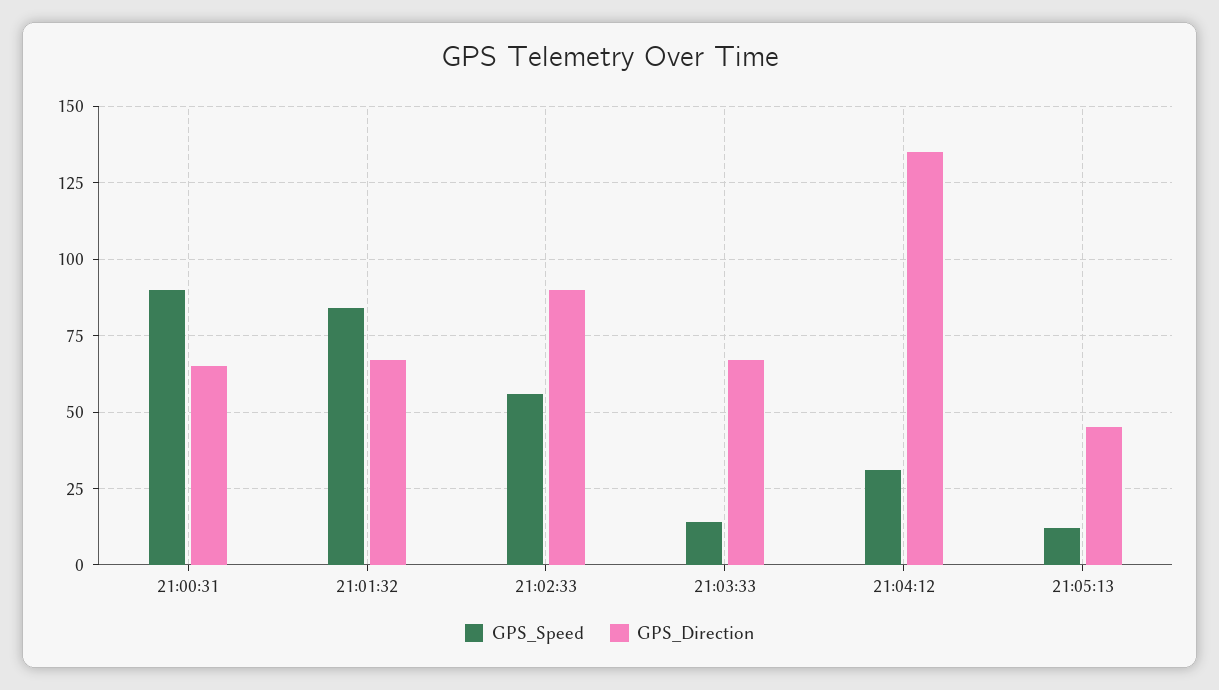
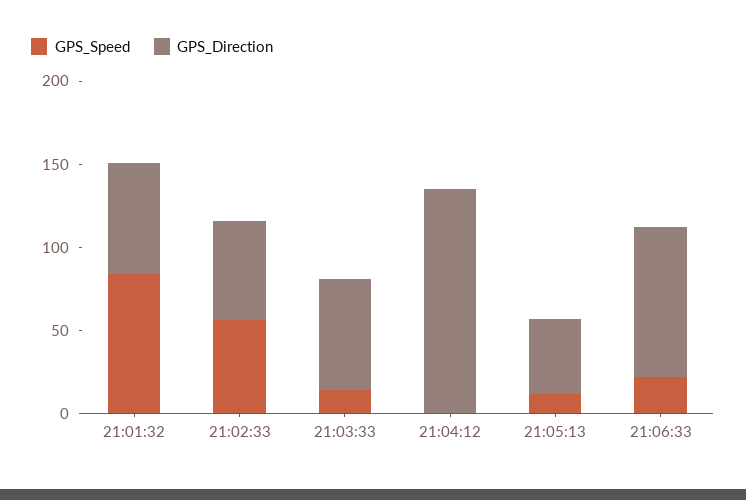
GPS_Speed, 21:00:31: 90 -> none
GPS_Direction, 21:00:31: 65 -> none
GPS_Direction, 21:02:33: 90 -> 60
GPS_Speed, 21:04:12: 30 -> 0
GPS_Speed, 21:06:33: none -> 20
GPS_Direction, 21:06:33: none -> 90

